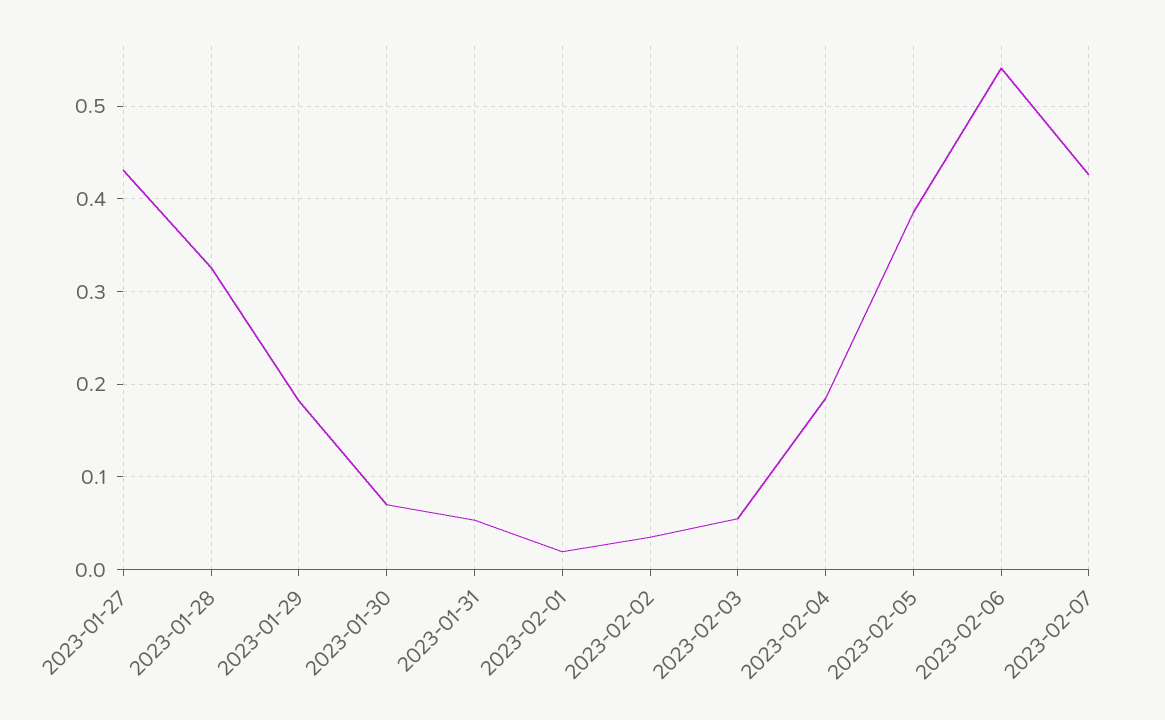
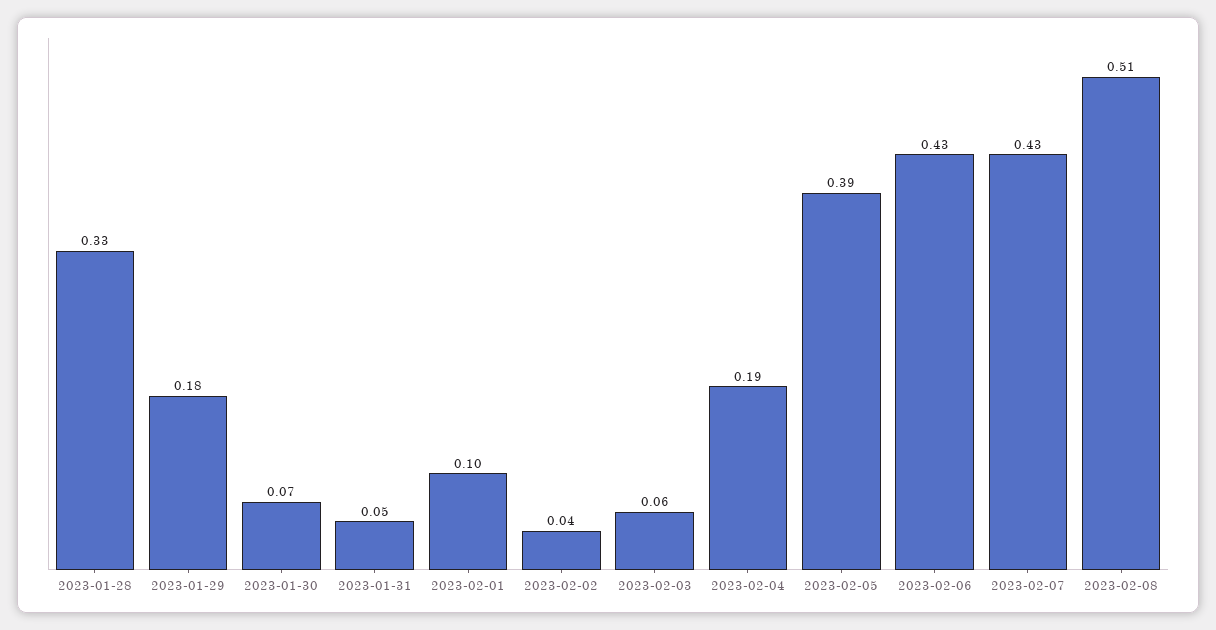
2023-01-27: 0.43 -> none
2023-02-01: 0.02 -> 0.1
2023-02-06: 0.54 -> 0.43
2023-02-08: none -> 0.51

